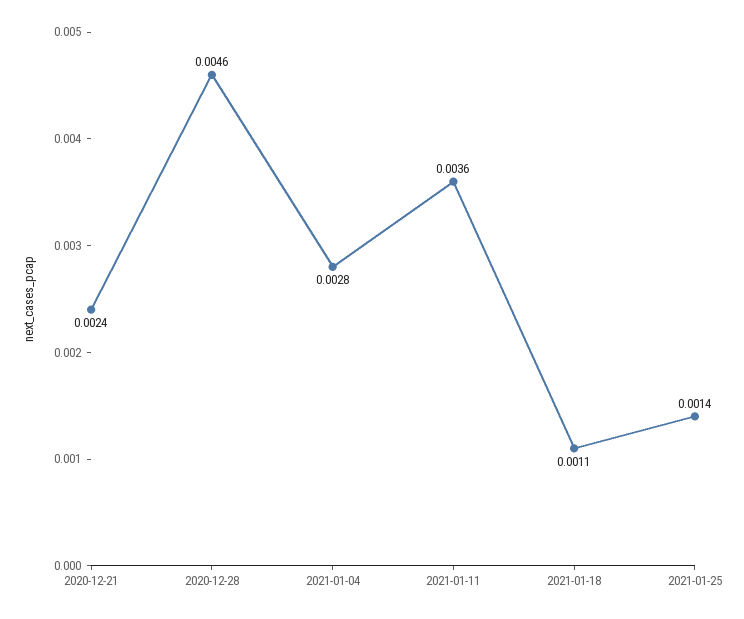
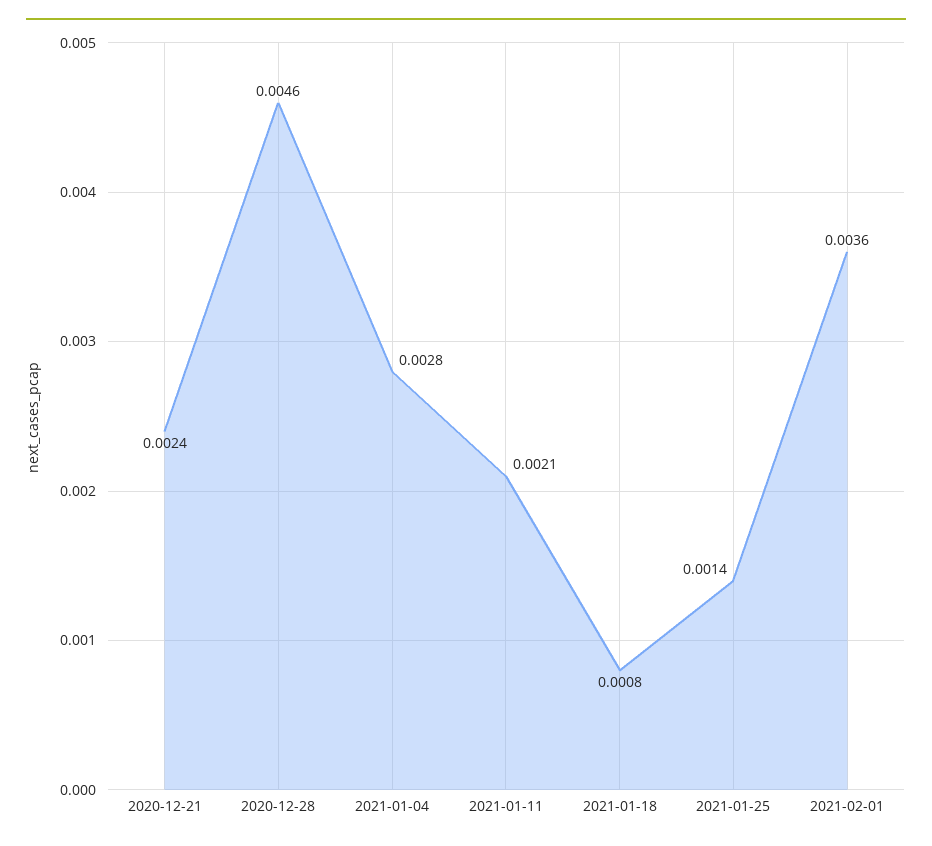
2021-01-11: 0.0036 -> 0.0021
2021-01-18: 0.0011 -> 0.0008
2021-02-01: none -> 0.0036

